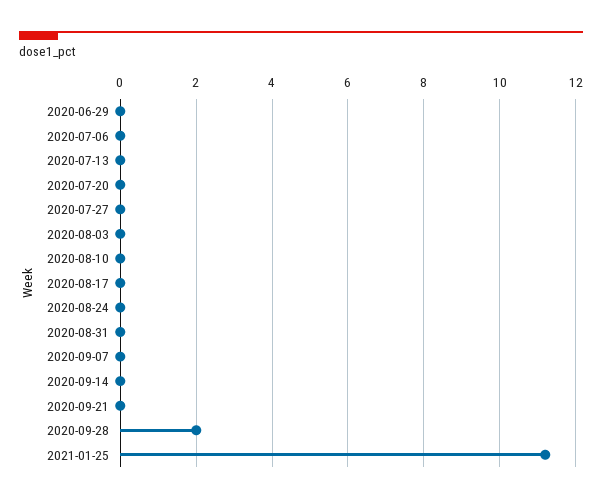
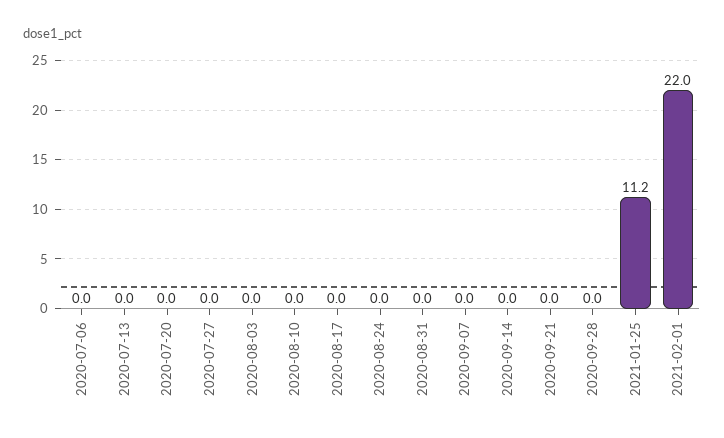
2020-06-29: 0 -> none
2020-09-28: 2 -> 0
2021-02-01: none -> 22

